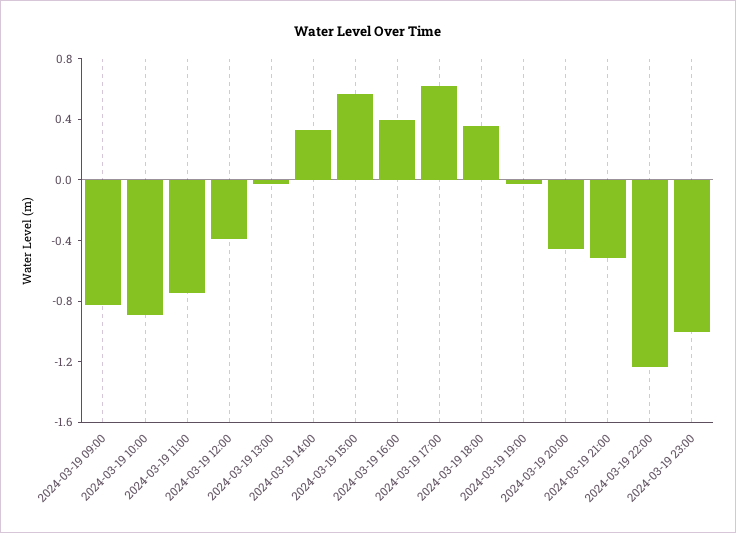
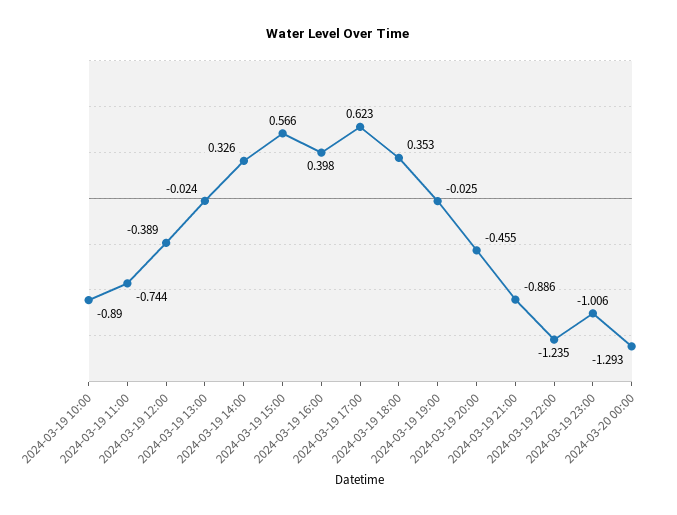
2024-03-19 09:00: -0.8 -> none
2024-03-19 21:00: -0.5 -> -0.886
2024-03-20 00:00: none -> -1.293

